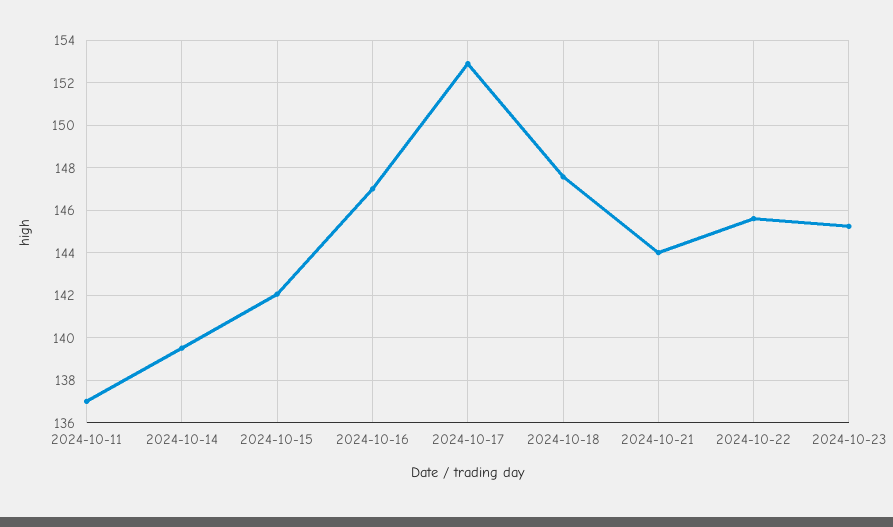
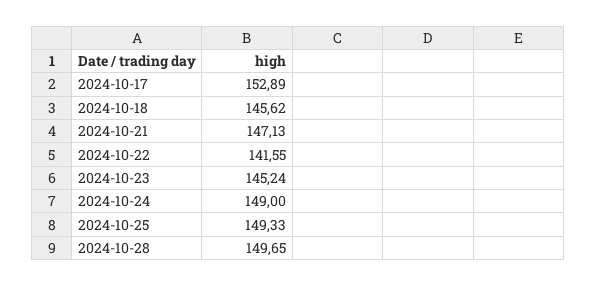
2024-10-11: 137 -> none
2024-10-14: 139.5 -> none
2024-10-15: 142 -> none
2024-10-16: 147 -> none
2024-10-18: 147.5 -> 145.62
2024-10-21: 144 -> 147.13
2024-10-22: 145.5 -> 141.55
2024-10-24: none -> 149
2024-10-25: none -> 149.33
2024-10-28: none -> 149.65

